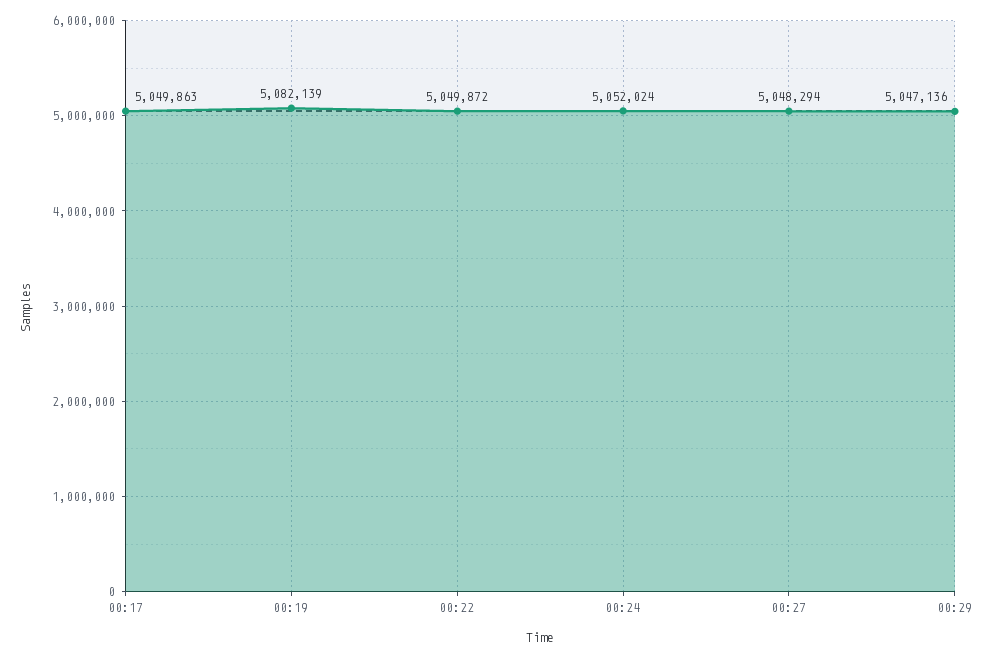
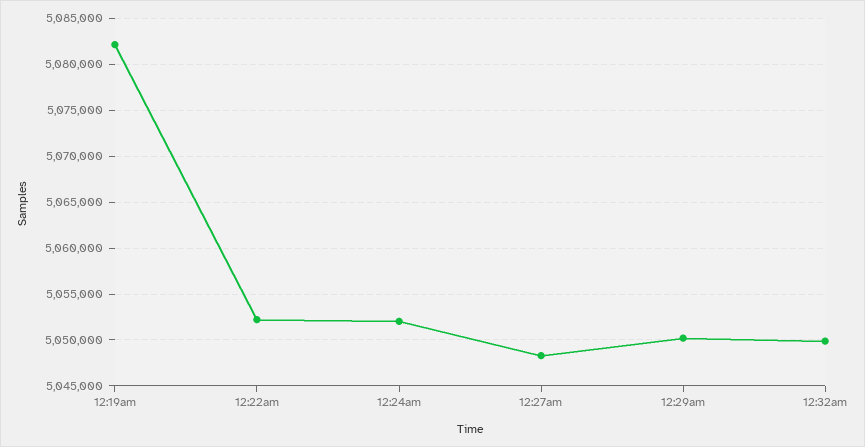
00:17: 5049863 -> none
00:22: 5049872 -> 5052000
00:29: 5047136 -> 5050000
12:32am: none -> 5050000

